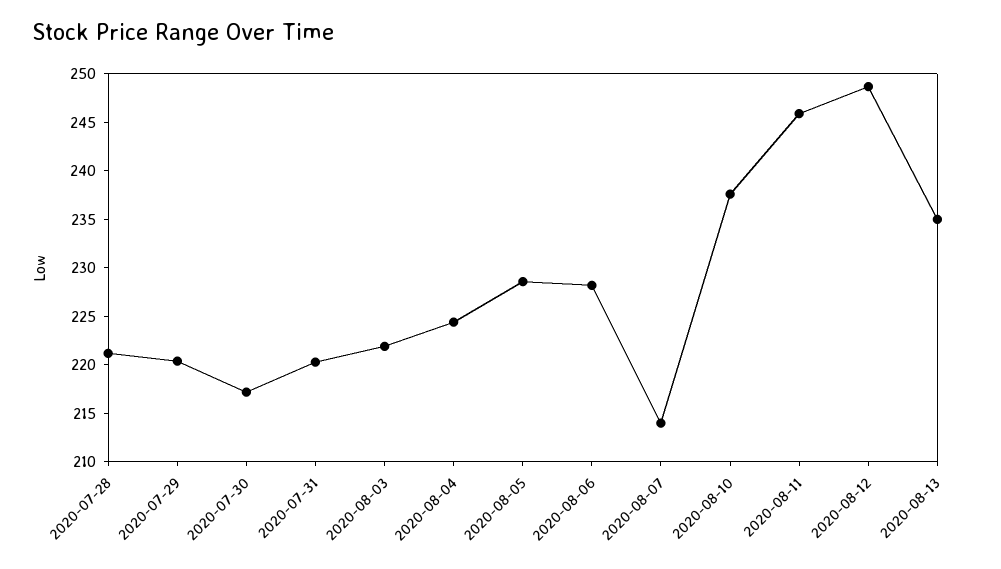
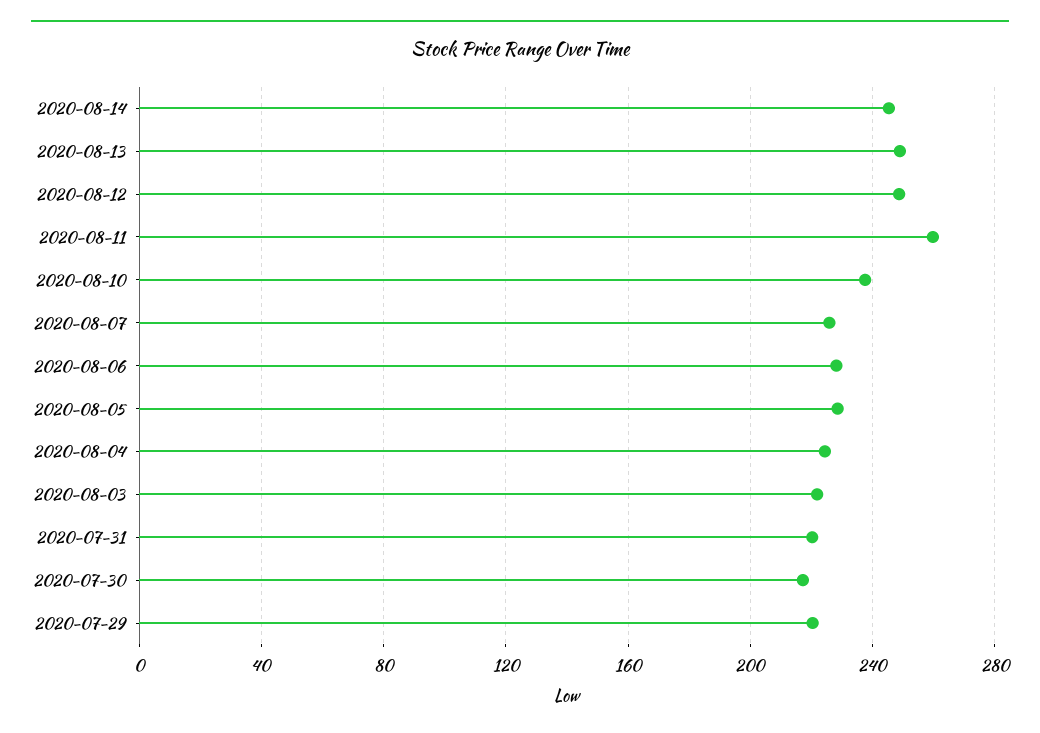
2020-07-28: 221 -> none
2020-08-07: 214 -> 225
2020-08-11: 246 -> 260
2020-08-13: 235 -> 250
2020-08-14: none -> 245

